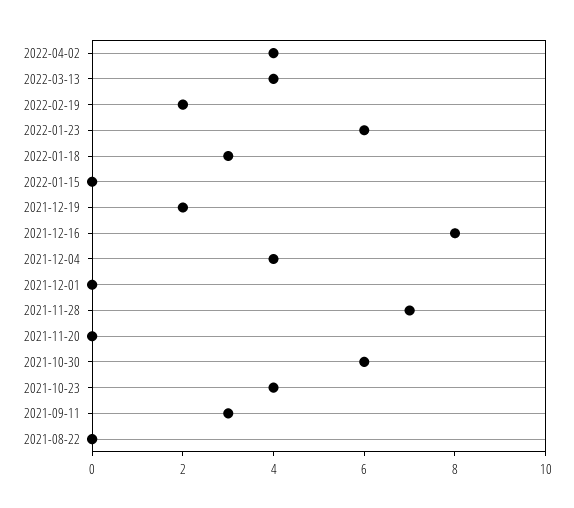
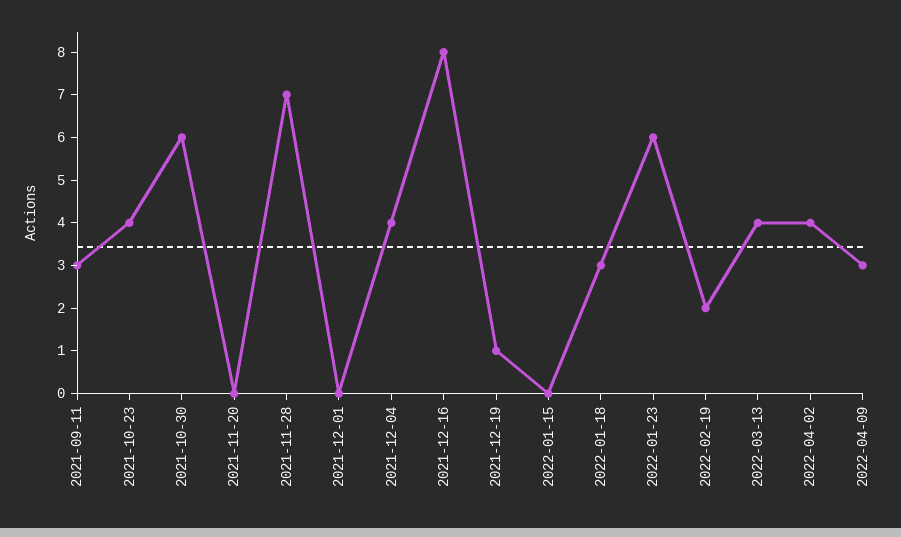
2021-12-19: 2 -> 1
2021-08-22: 0 -> none
2022-04-09: none -> 3

